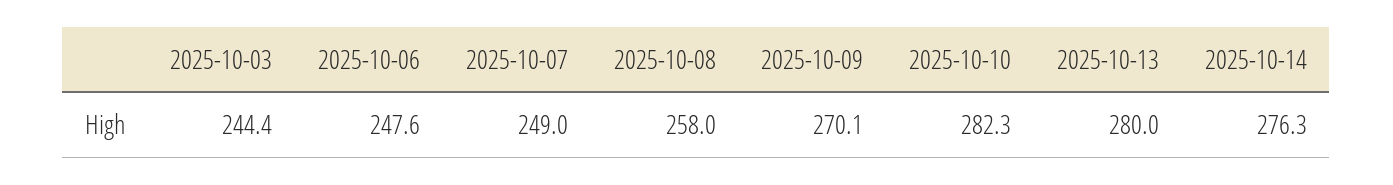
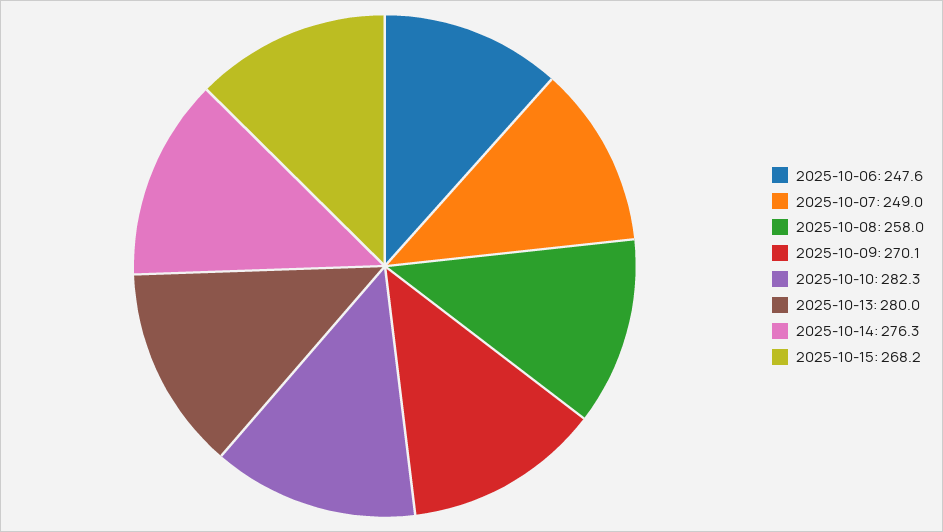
2025-10-03: 244.4 -> none
2025-10-15: none -> 268.2

